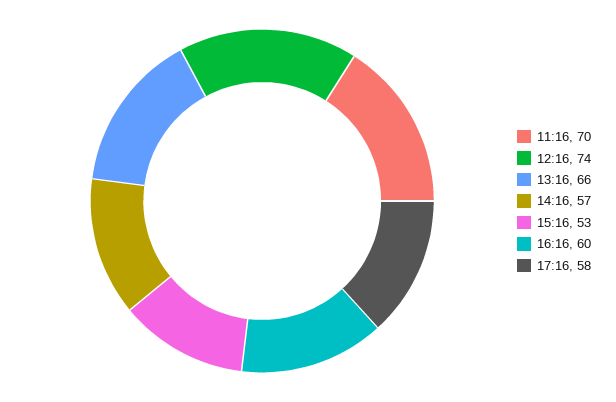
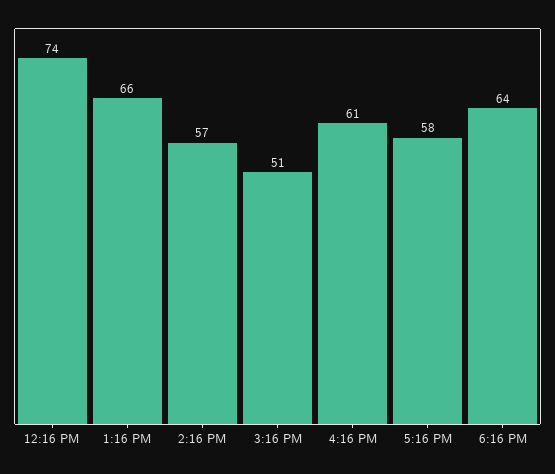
11:16: 70 -> none
15:16: 53 -> 51
16:16: 60 -> 61
6:16 PM: none -> 64

